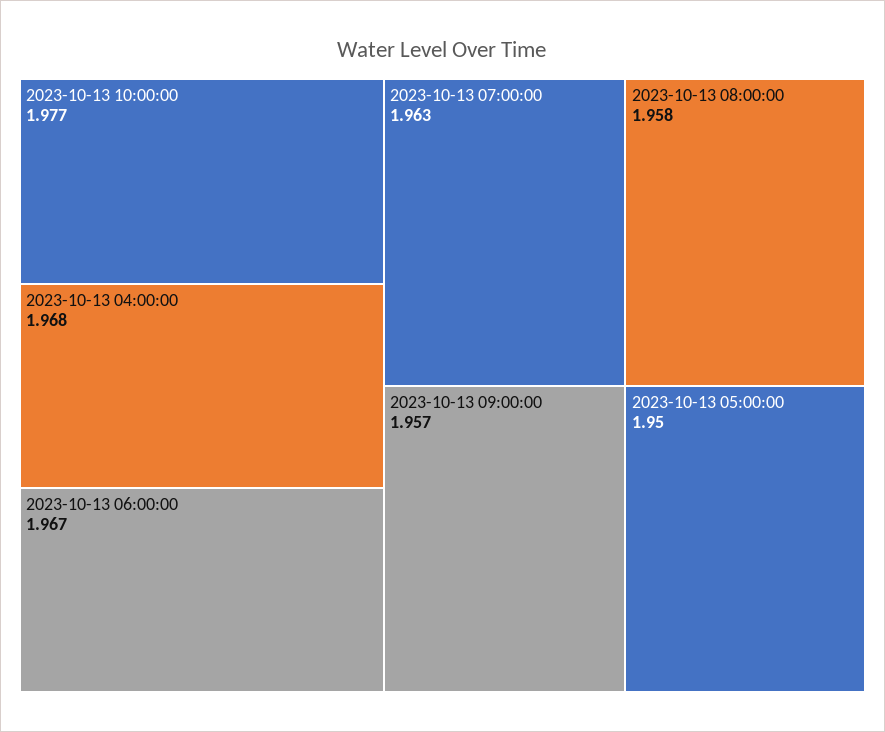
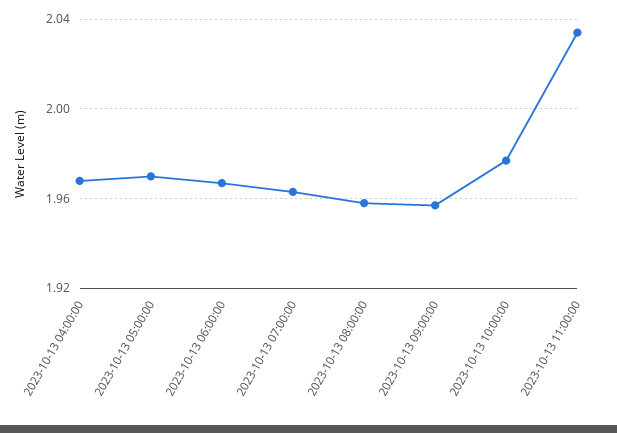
2023-10-13 05:00:00: 1.95 -> 1.97
2023-10-13 11:00:00: none -> 2.035

